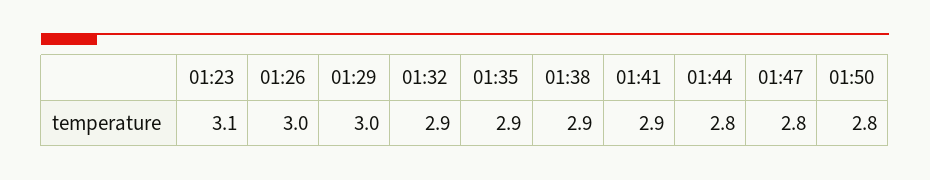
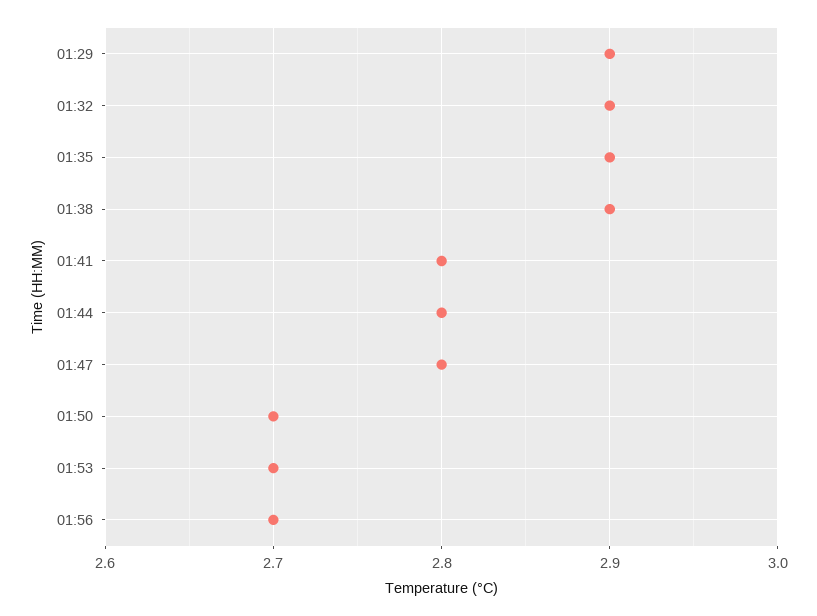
01:23: 3.1 -> none
01:26: 3 -> none
01:29: 3 -> 2.9
01:41: 2.9 -> 2.8
01:50: 2.8 -> 2.7
01:53: none -> 2.7
01:56: none -> 2.7

